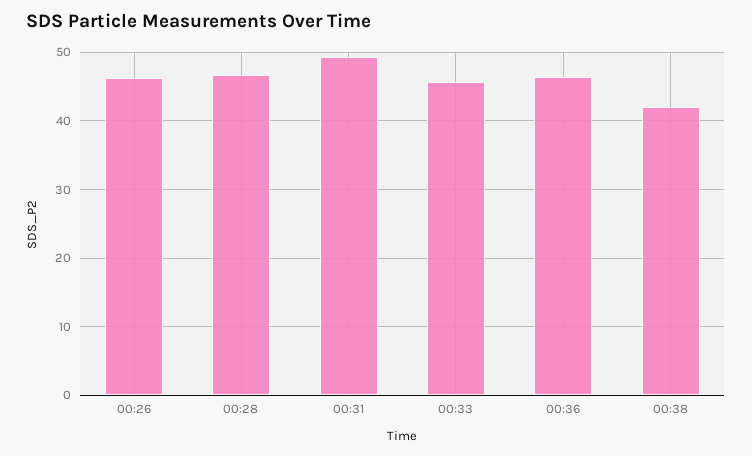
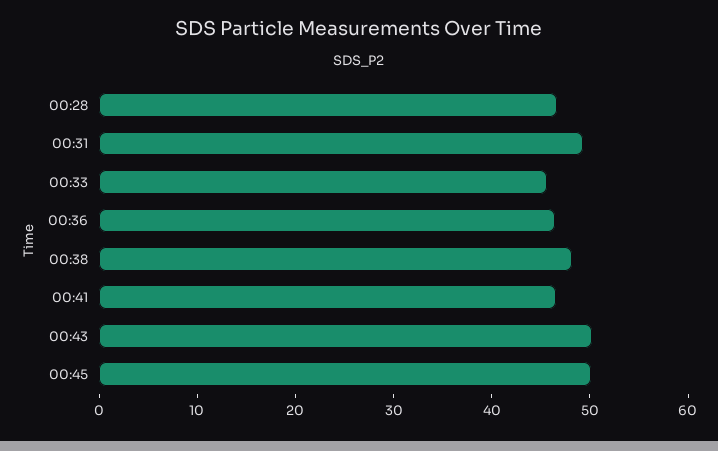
00:26: 46 -> none
00:38: 42 -> 48
00:41: none -> 46
00:43: none -> 50
00:45: none -> 50

